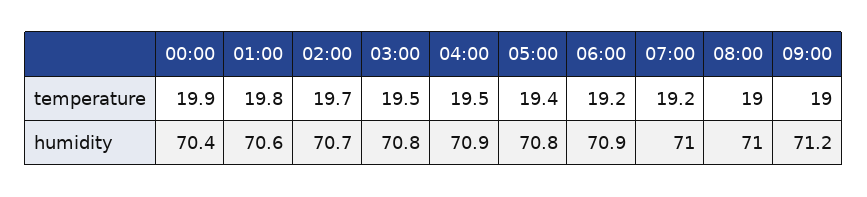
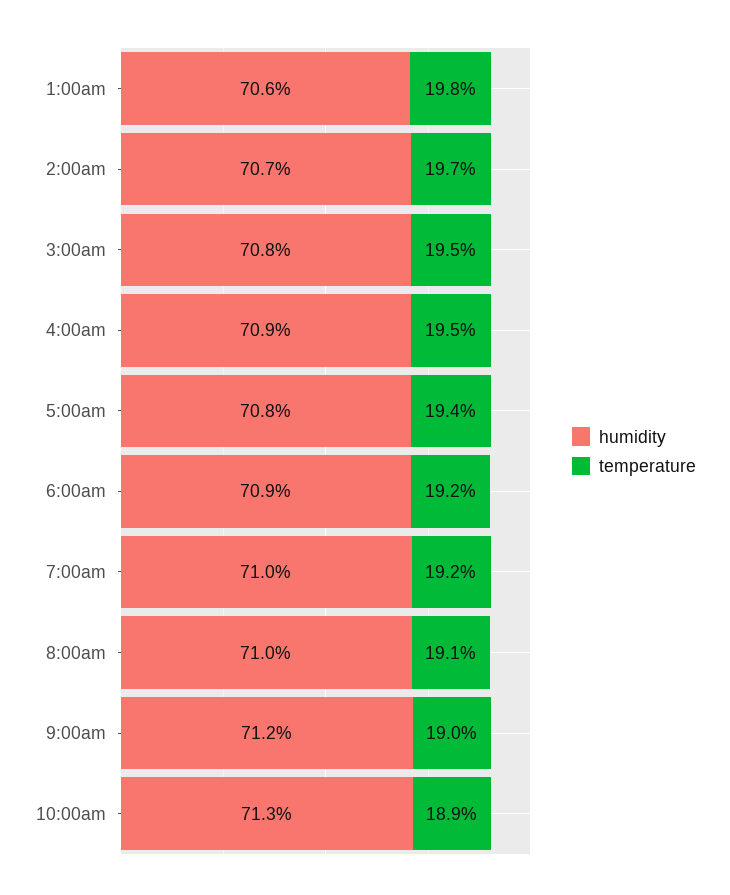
temperature, 00:00: 19.9 -> none
temperature, 08:00: 19 -> 19.1
humidity, 00:00: 70.4 -> none
humidity, 10:00am: none -> 71.3
temperature, 10:00am: none -> 18.9

